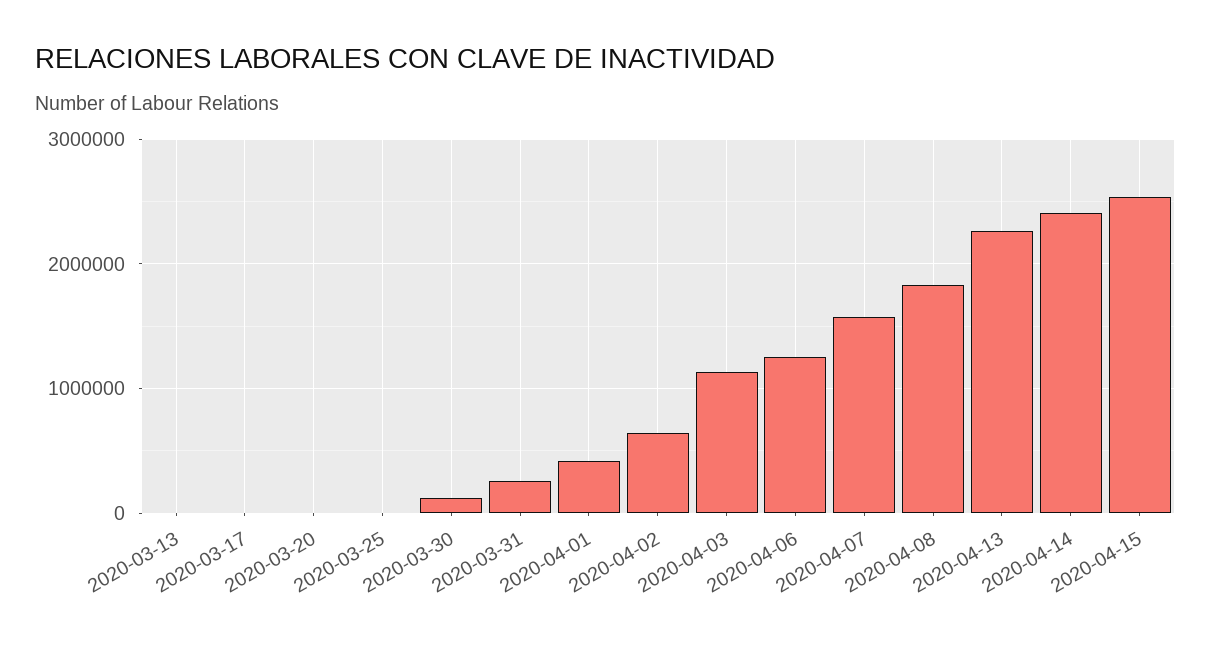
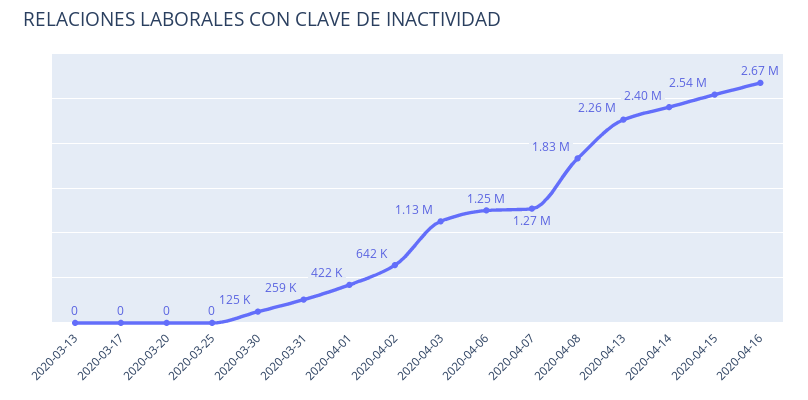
2020-04-07: 1600000 -> 1270000
2020-04-16: none -> 2670000

